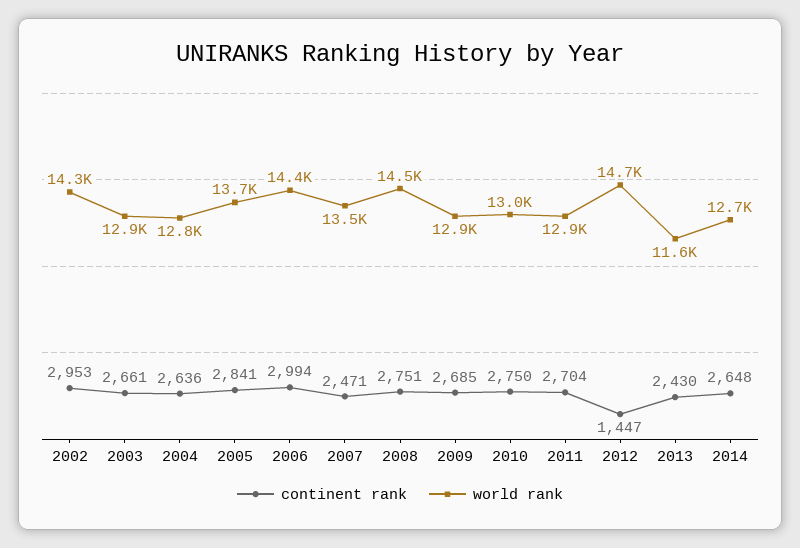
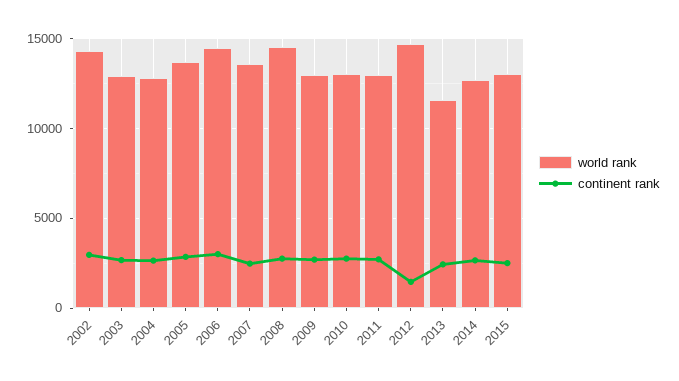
world rank, 2015: none -> 13000
continent rank, 2015: none -> 2500

